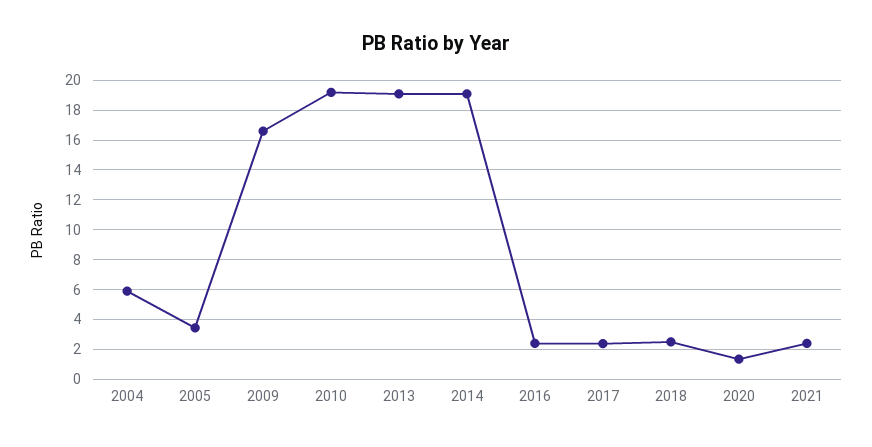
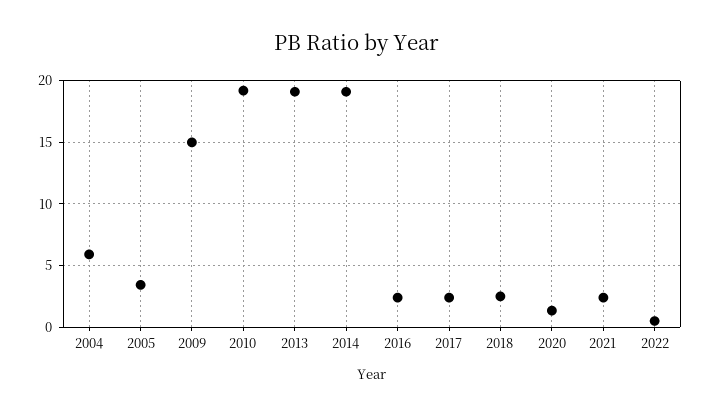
2009: 16.5 -> 15
2022: none -> 0.5

